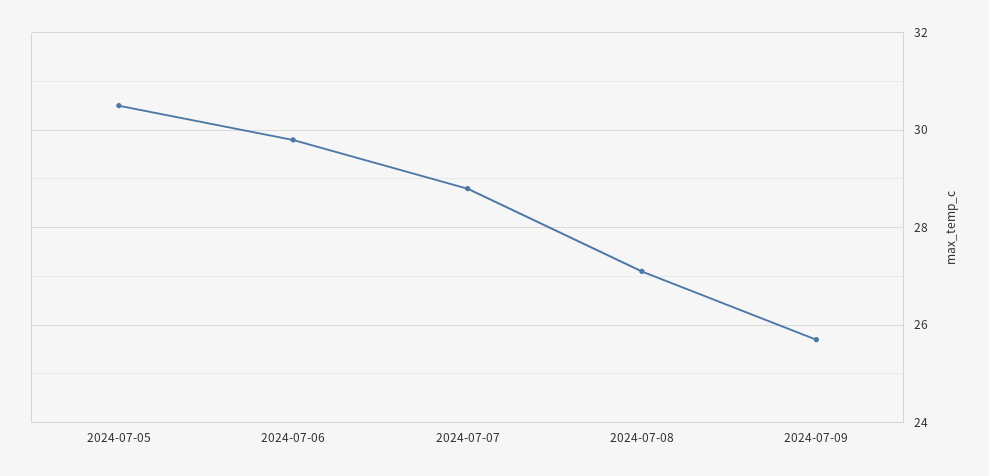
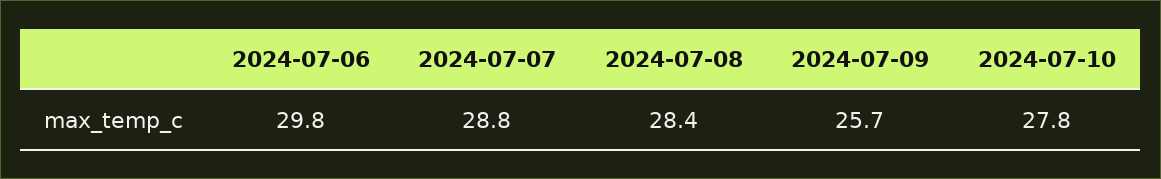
2024-07-05: 30.5 -> none
2024-07-08: 27 -> 28.4
2024-07-10: none -> 27.8

